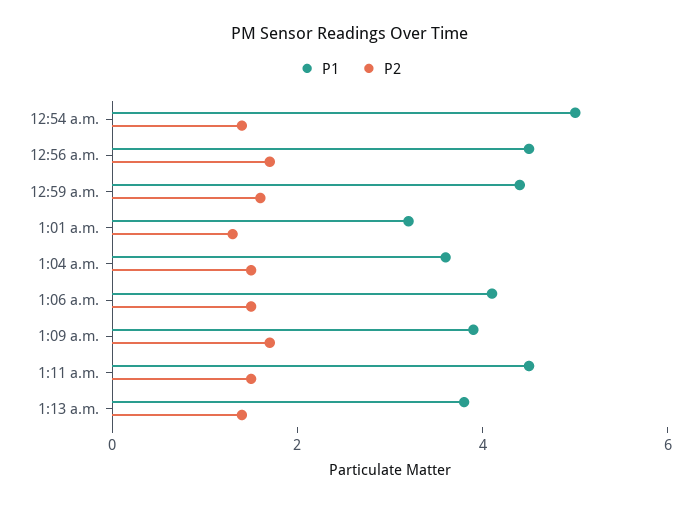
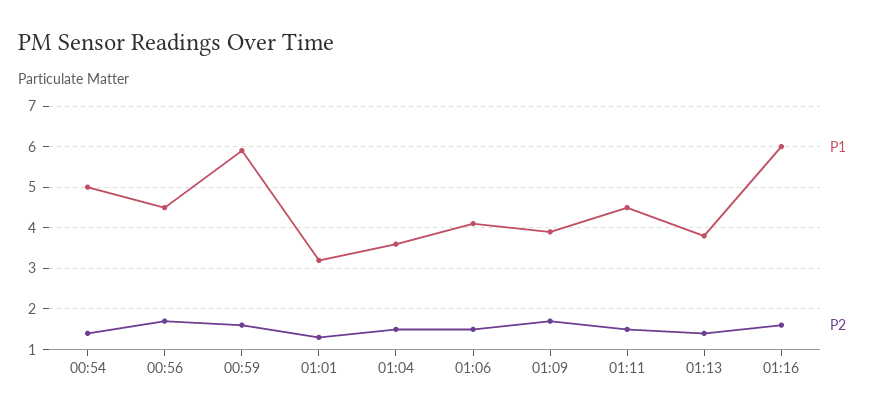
P1, 12:59 a.m.: 4.5 -> 6
P1, 01:16: none -> 6
P2, 01:16: none -> 1.5

